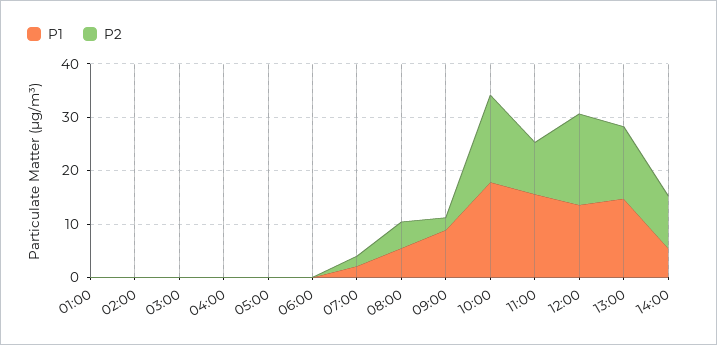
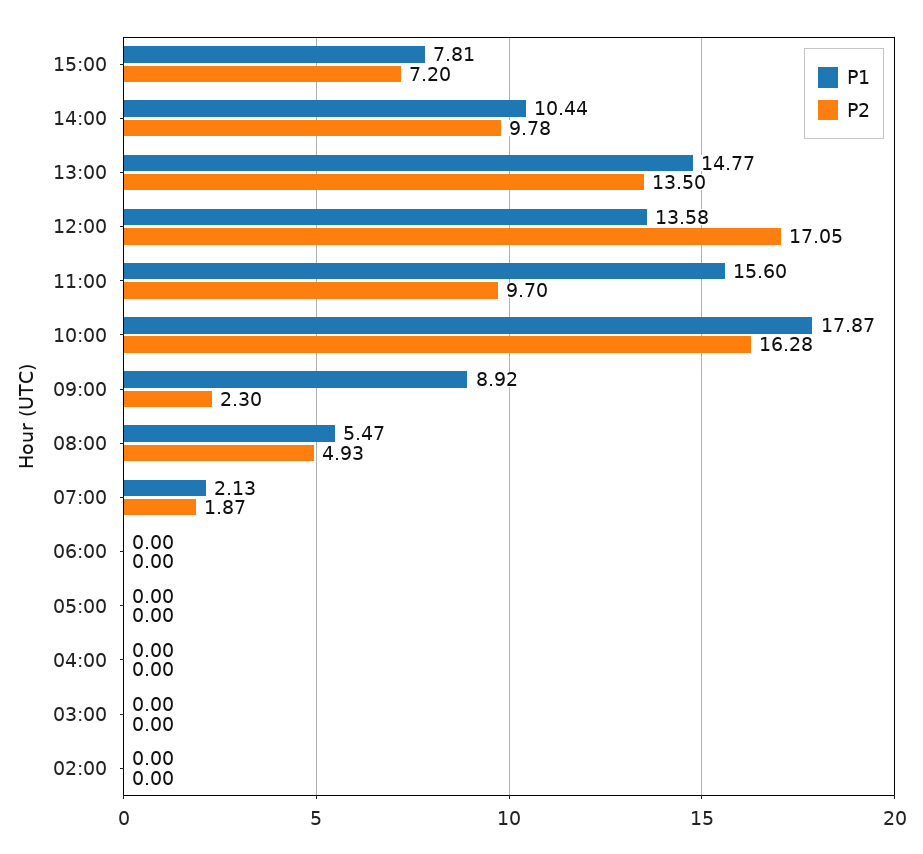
P1, 01:00: 0 -> none
P2, 01:00: 0 -> none
P1, 14:00: 6 -> 10.44
P1, 15:00: none -> 7.81
P2, 15:00: none -> 7.2

